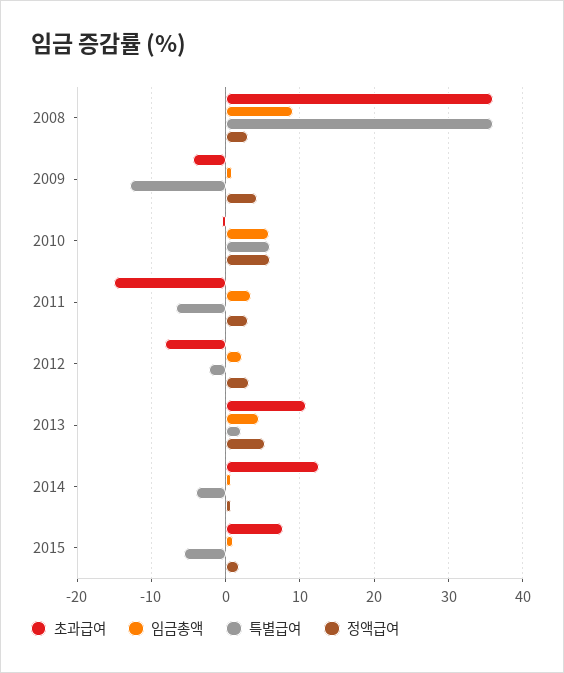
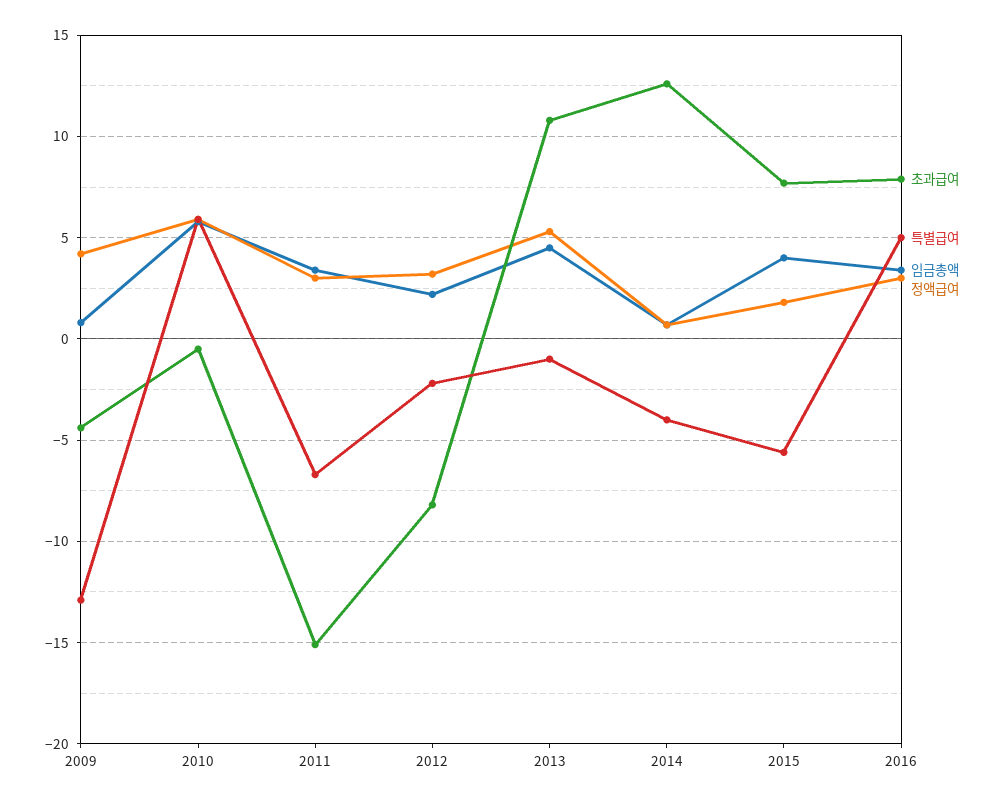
초과급여, 2008: 36 -> none
임금총액, 2008: 9 -> none
특별급여, 2008: 36 -> none
정액급여, 2008: 3 -> none
특별급여, 2013: 2 -> -1
임금총액, 2015: 1 -> 4
초과급여, 2016: none -> 8
특별급여, 2016: none -> 5
임금총액, 2016: none -> 3.5
정액급여, 2016: none -> 3

